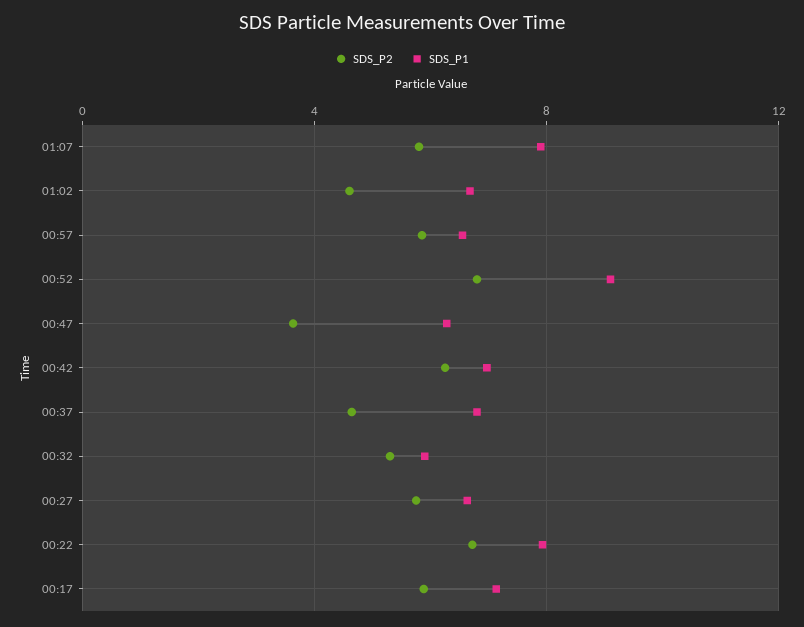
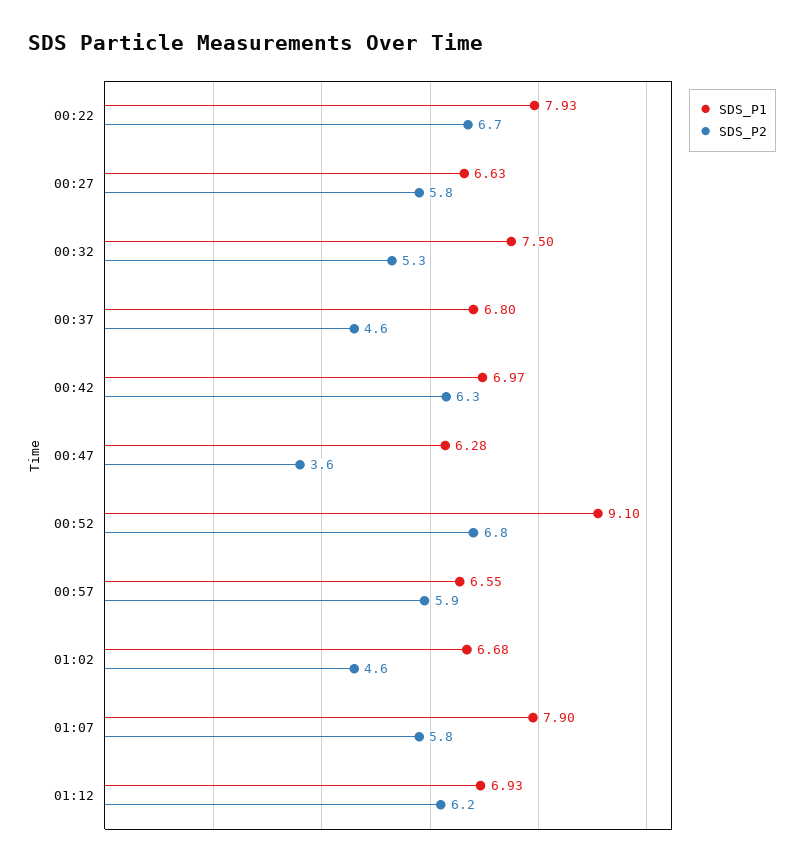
SDS_P1, 00:32: 6 -> 7.5
SDS_P2, 00:17: 6 -> none
SDS_P1, 00:17: 7 -> none
SDS_P1, 01:12: none -> 6.93
SDS_P2, 01:12: none -> 6.2

